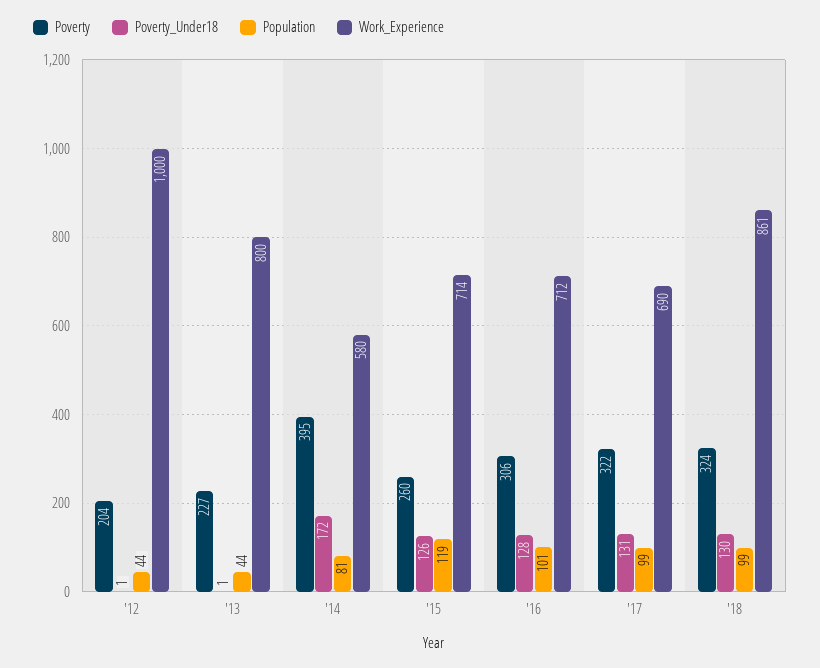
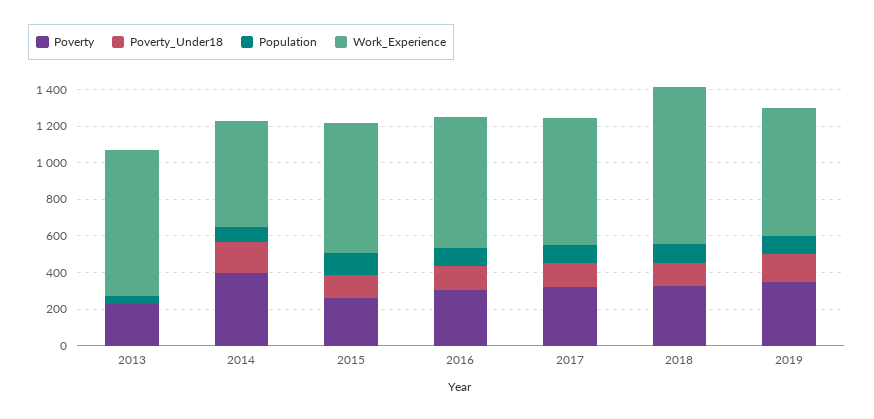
Poverty, '12: 204 -> none
Poverty_Under18, '12: 1 -> none
Population, '12: 44 -> none
Work_Experience, '12: 1000 -> none
Poverty, 2019: none -> 350
Poverty_Under18, 2019: none -> 150
Population, 2019: none -> 100
Work_Experience, 2019: none -> 700

